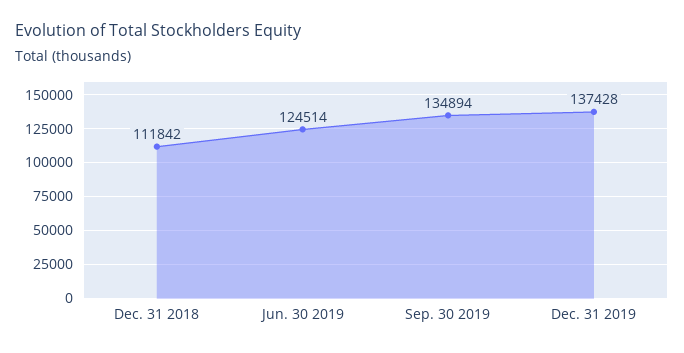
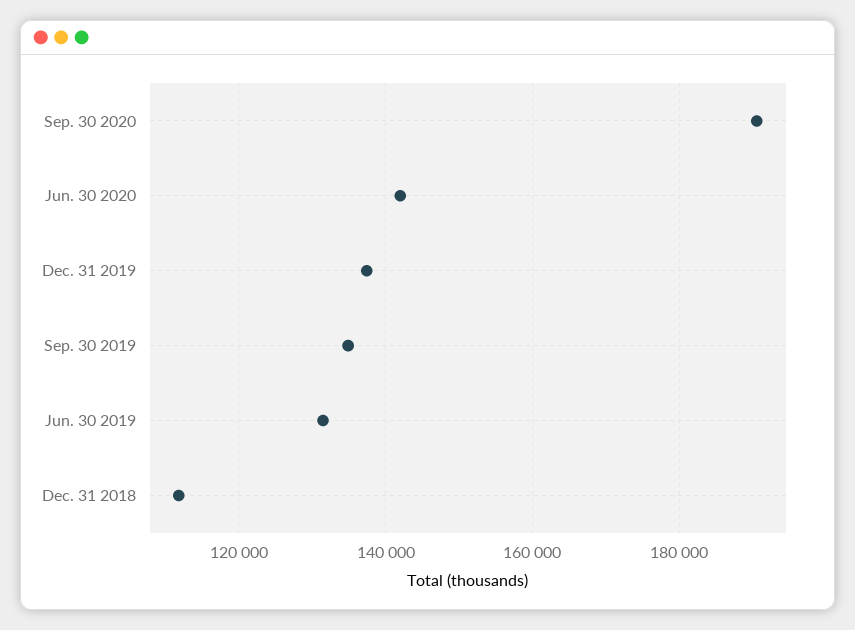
Jun. 30 2019: 124514 -> 132000
Sep. 30 2020: none -> 190000
Jun. 30 2020: none -> 142000

